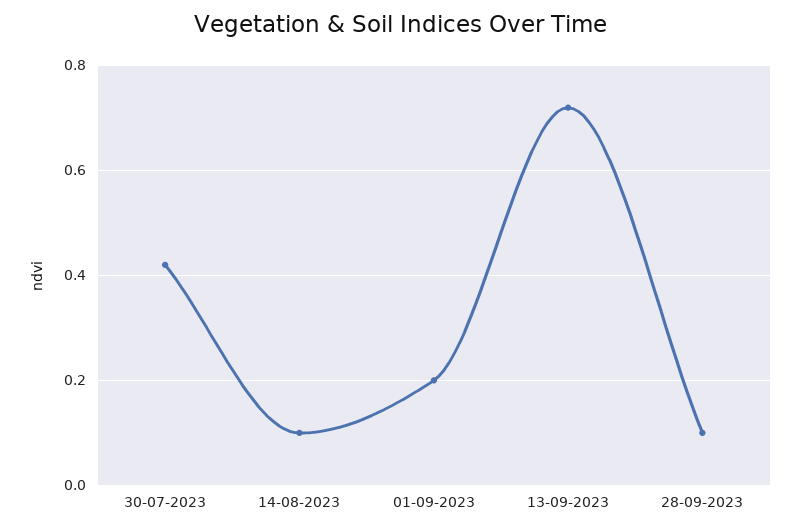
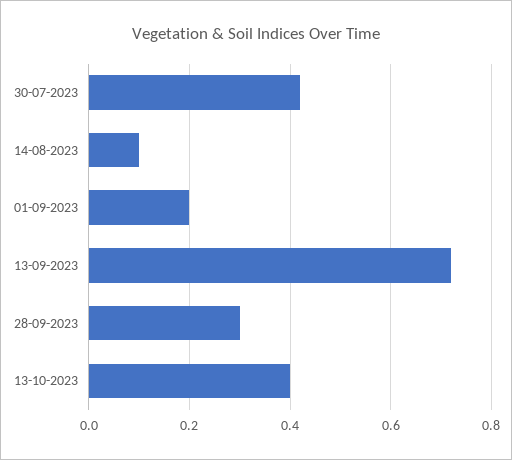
28-09-2023: 0.1 -> 0.3
13-10-2023: none -> 0.4

